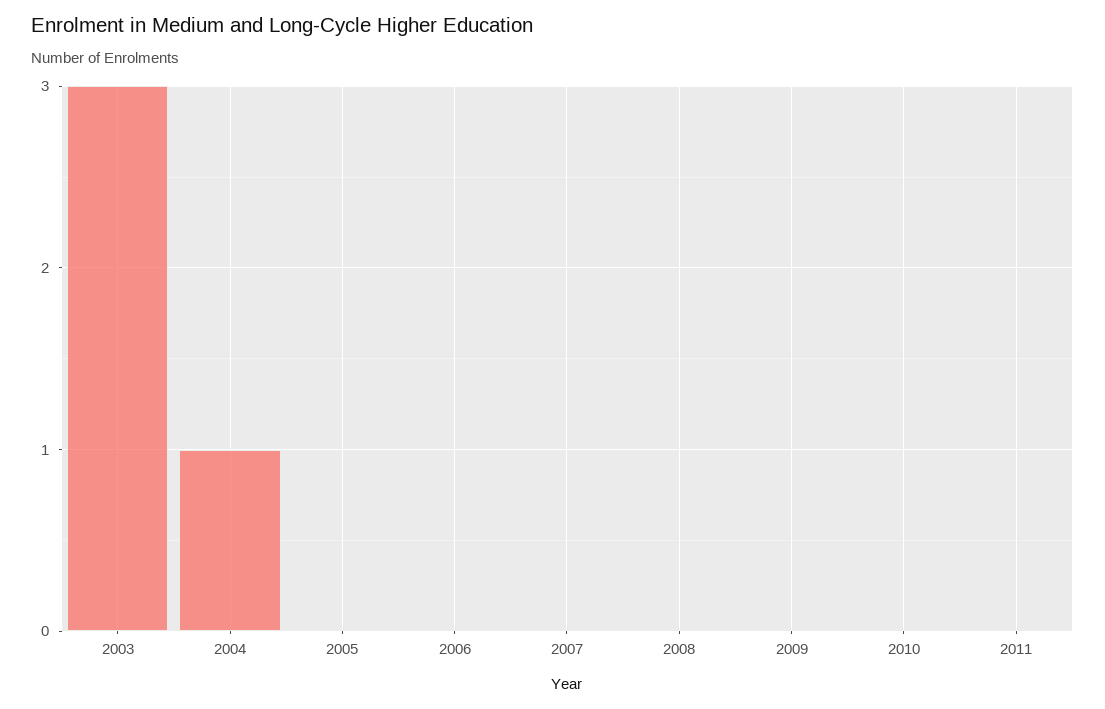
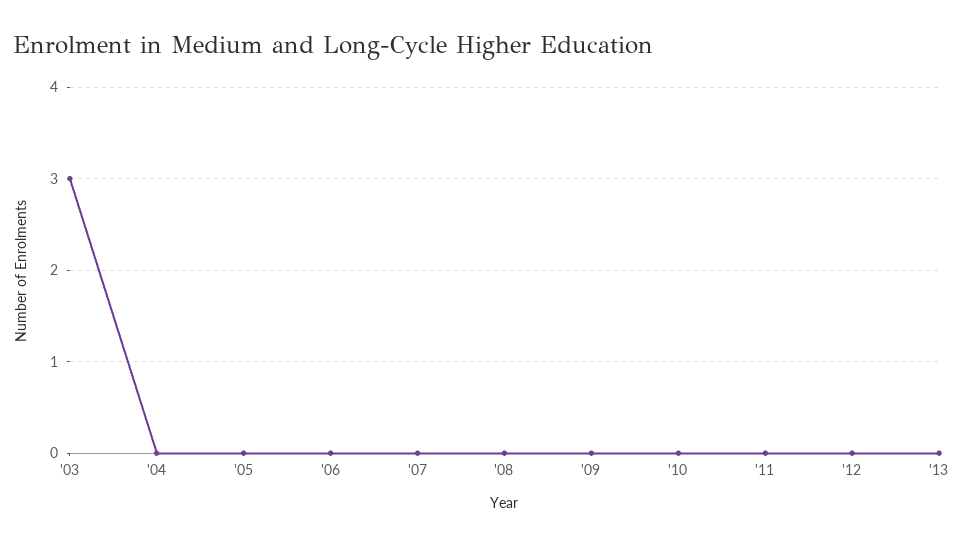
2004: 1 -> 0
'12: none -> 0
'13: none -> 0

